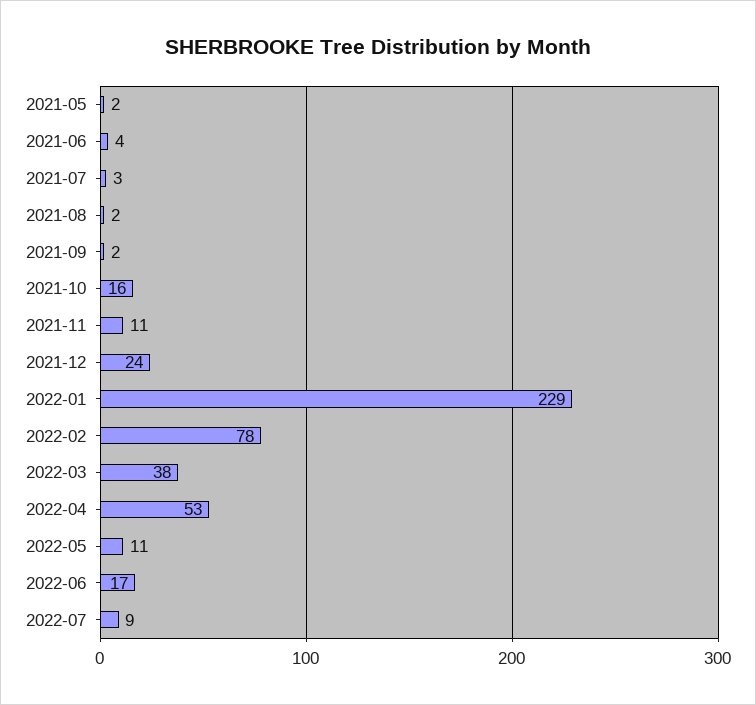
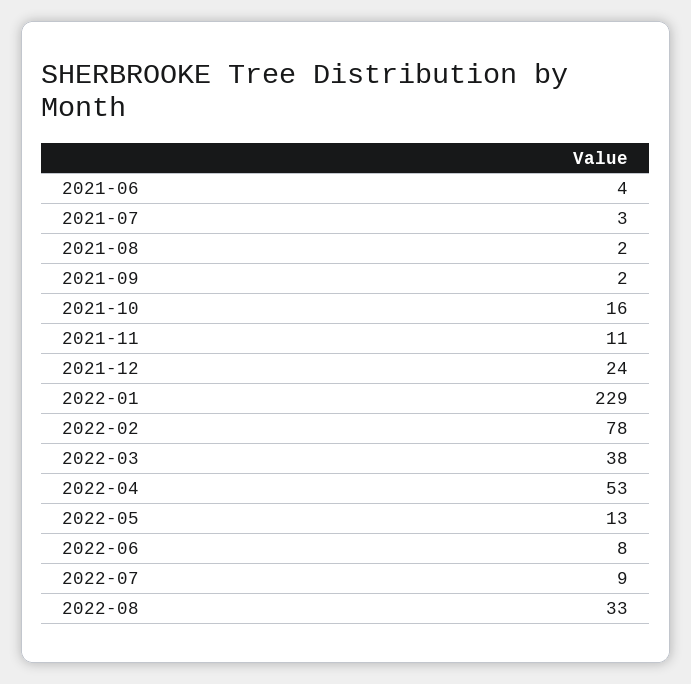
2021-05: 2 -> none
2022-05: 11 -> 13
2022-06: 17 -> 8
2022-08: none -> 33

